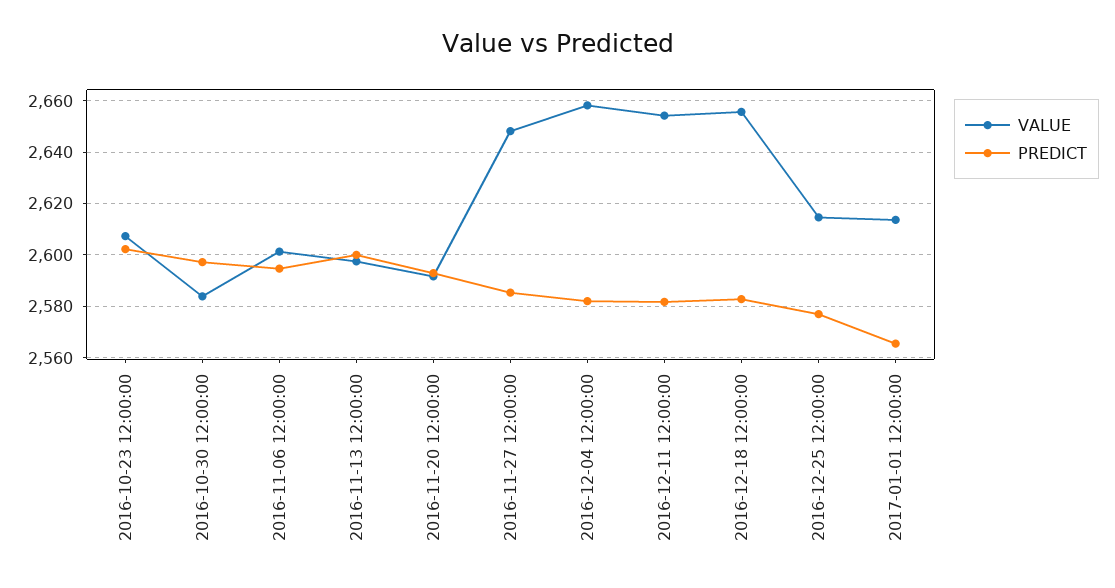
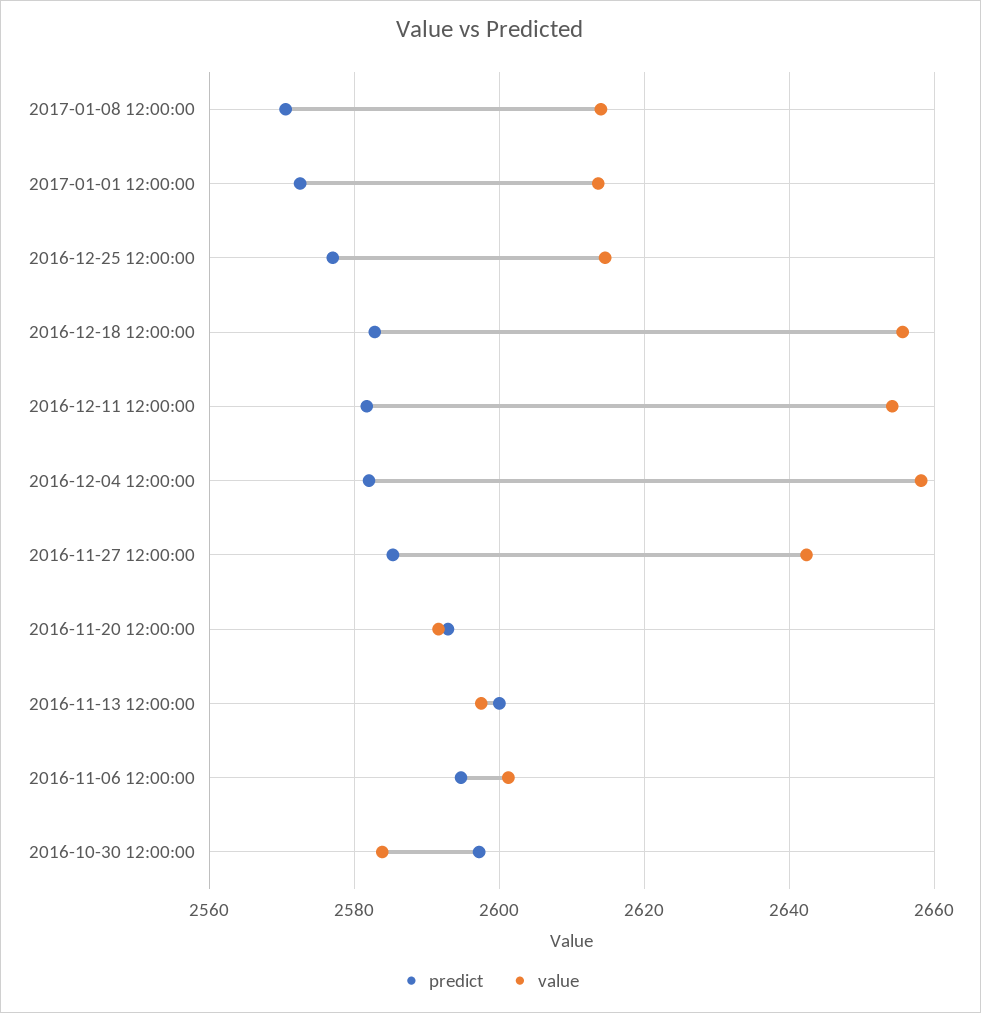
VALUE, 2016-10-23 12:00:00: 2607.5 -> none
PREDICT, 2016-10-23 12:00:00: 2602.5 -> none
VALUE, 2016-11-27 12:00:00: 2647.5 -> 2642
PREDICT, 2017-01-01 12:00:00: 2565 -> 2572
PREDICT, 2017-01-08 12:00:00: none -> 2570
VALUE, 2017-01-08 12:00:00: none -> 2614

